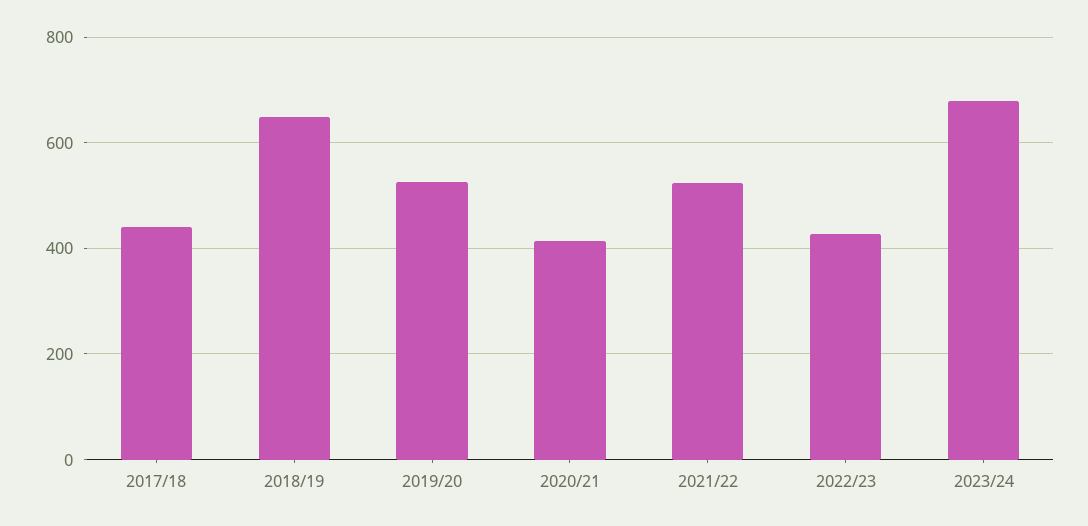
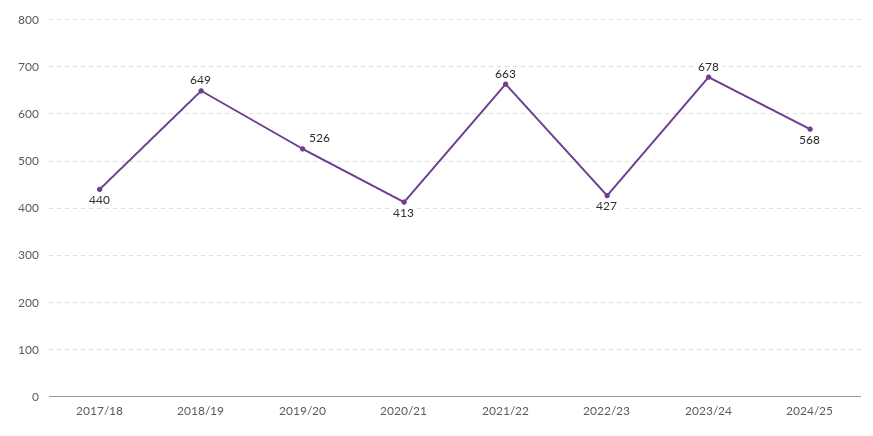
2021/22: 520 -> 663
2024/25: none -> 568

